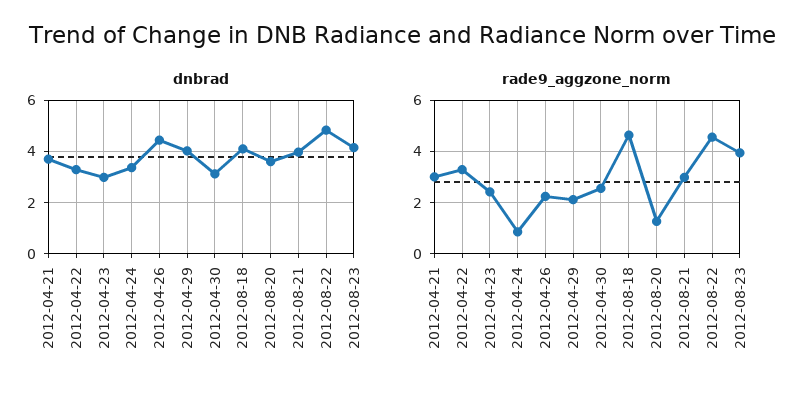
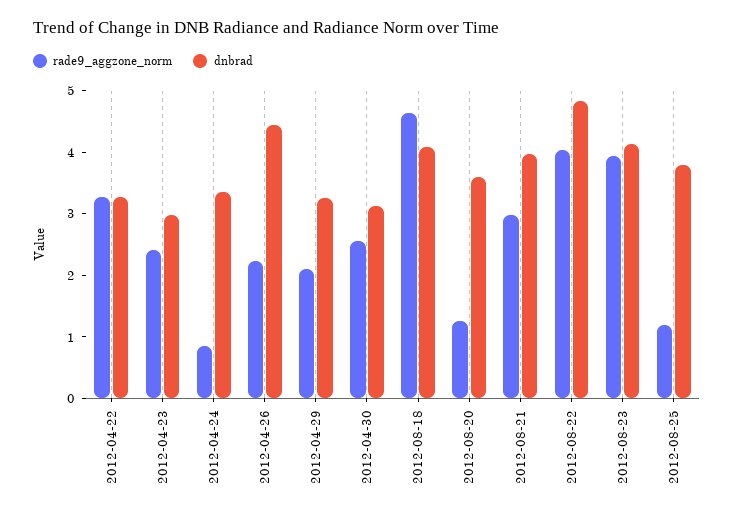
dnbrad, 2012-04-21: 3.75 -> none
dnbrad, 2012-04-29: 4 -> 3.2
rade9_aggzone_norm, 2012-04-21: 3 -> none
rade9_aggzone_norm, 2012-08-22: 4.5 -> 4
rade9_aggzone_norm, 2012-08-25: none -> 1.2
dnbrad, 2012-08-25: none -> 3.8

